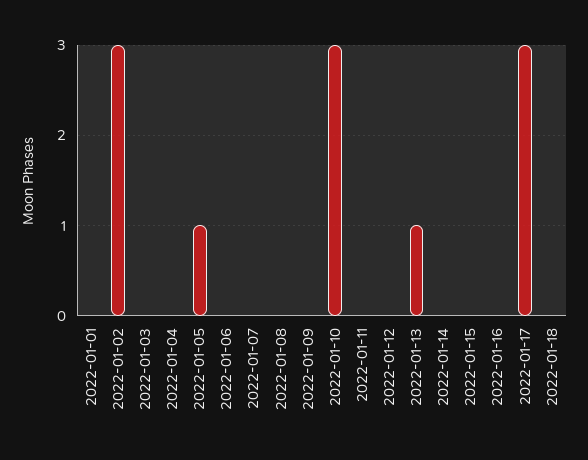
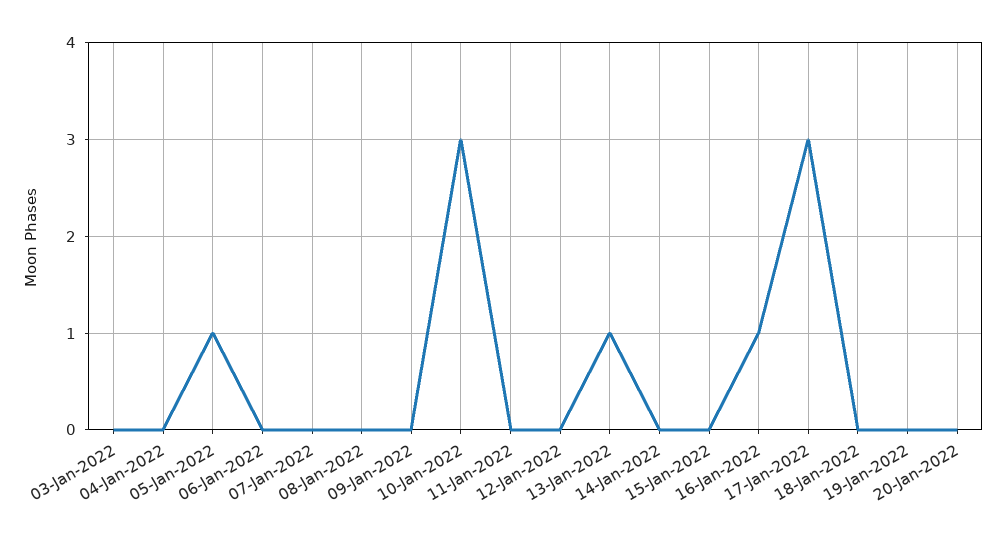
2022-01-01: 0 -> none
2022-01-02: 3 -> none
2022-01-16: 0 -> 1
19-Jan-2022: none -> 0
20-Jan-2022: none -> 0

